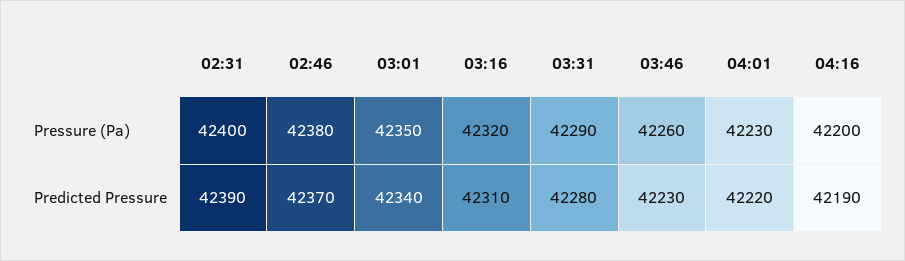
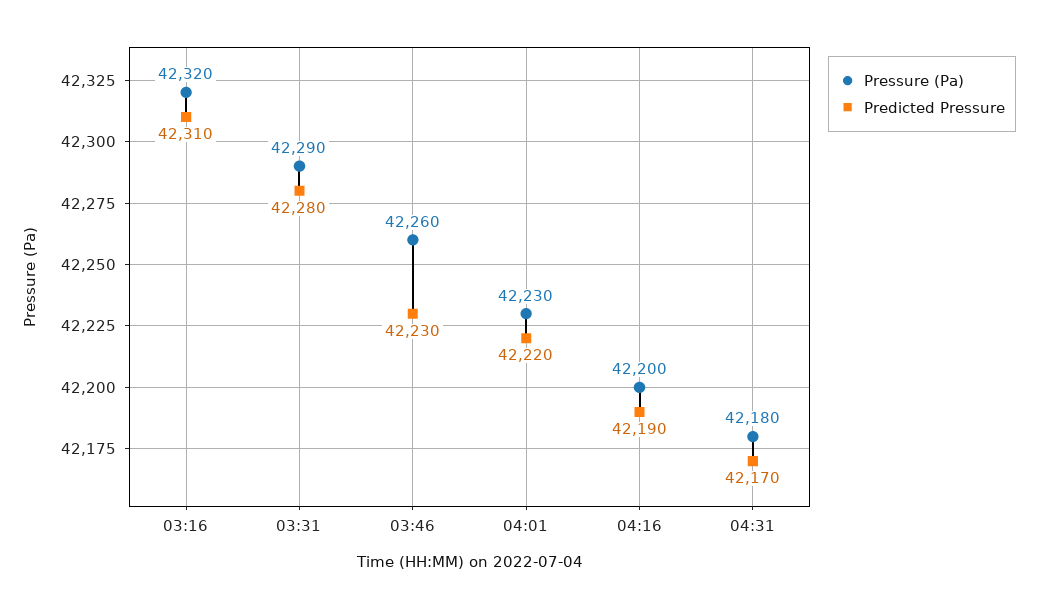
Pressure (Pa), 02:31: 42400 -> none
Pressure (Pa), 02:46: 42380 -> none
Pressure (Pa), 03:01: 42350 -> none
Predicted Pressure, 02:31: 42390 -> none
Predicted Pressure, 02:46: 42370 -> none
Predicted Pressure, 03:01: 42340 -> none
Pressure (Pa), 04:31: none -> 42180
Predicted Pressure, 04:31: none -> 42170

